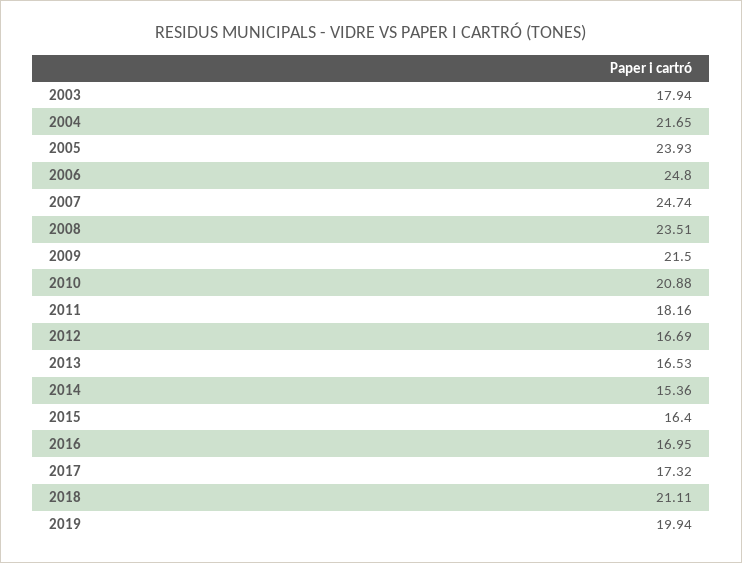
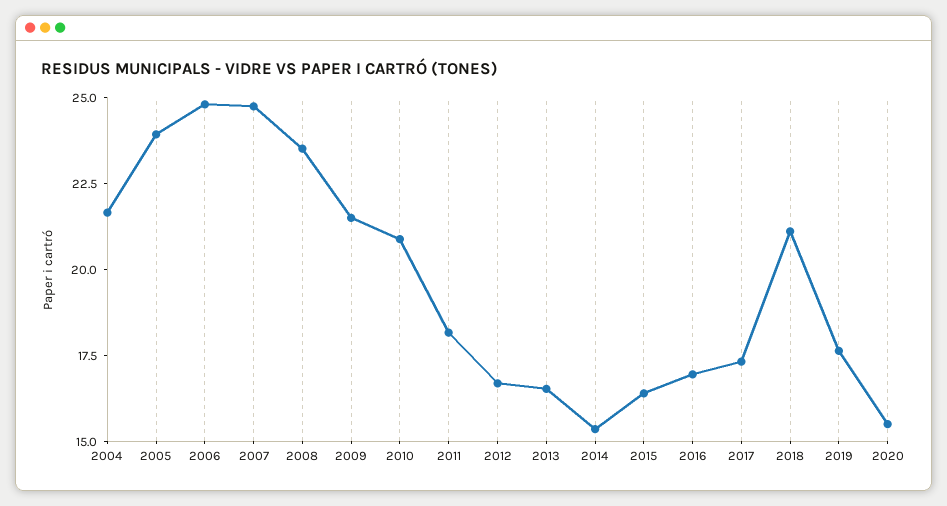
2003: 17.94 -> none
2019: 19.94 -> 17.5
2020: none -> 15.5

